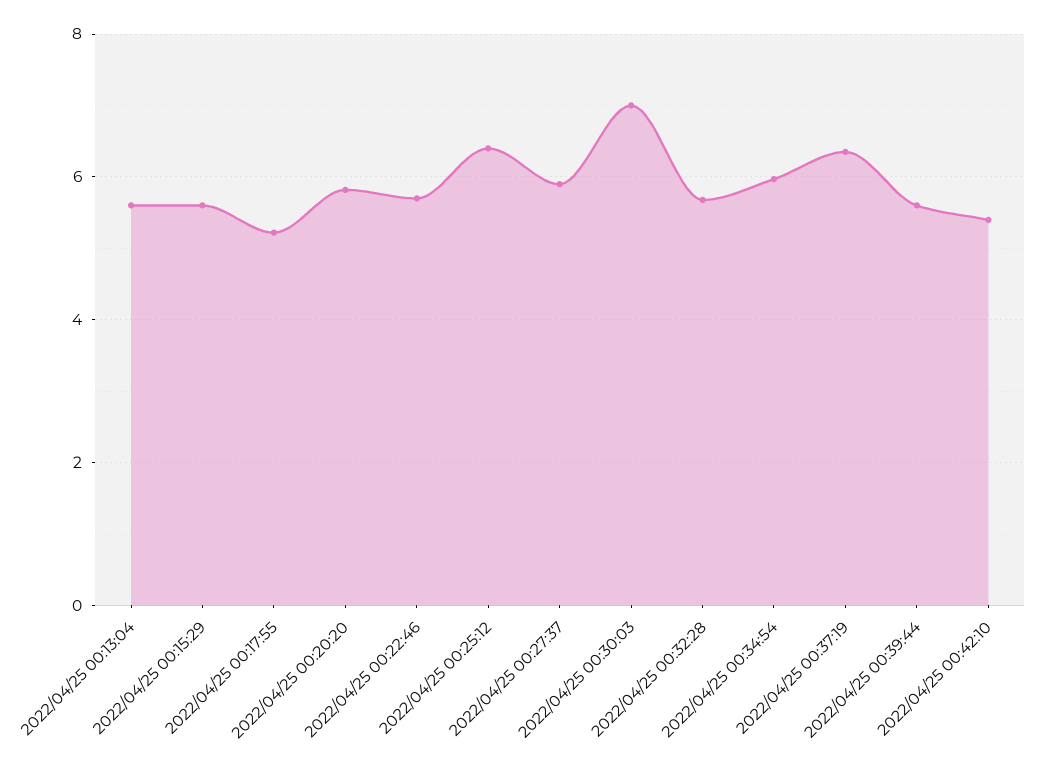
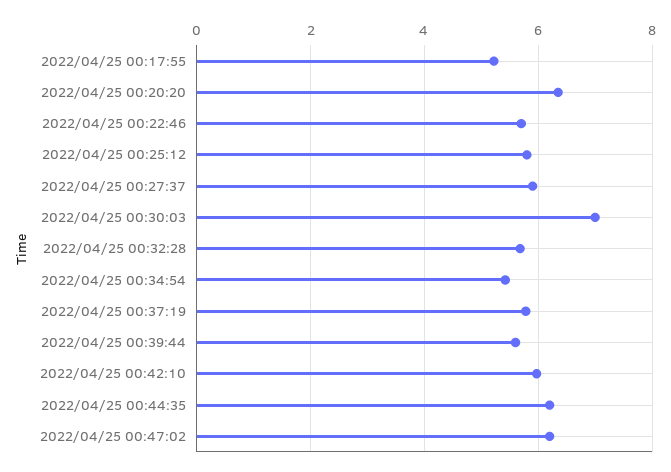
2022/04/25 00:13:04: 5.6 -> none
2022/04/25 00:15:29: 5.6 -> none
2022/04/25 00:20:20: 5.8 -> 6.4
2022/04/25 00:25:12: 6.4 -> 5.8
2022/04/25 00:34:54: 6 -> 5.4
2022/04/25 00:37:19: 6.4 -> 5.8
2022/04/25 00:42:10: 5.4 -> 6
2022/04/25 00:44:35: none -> 6.2
2022/04/25 00:47:02: none -> 6.2

